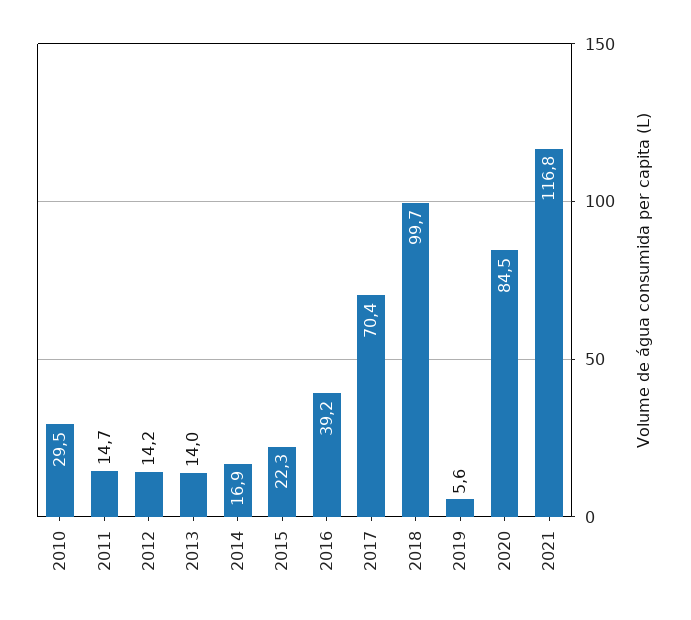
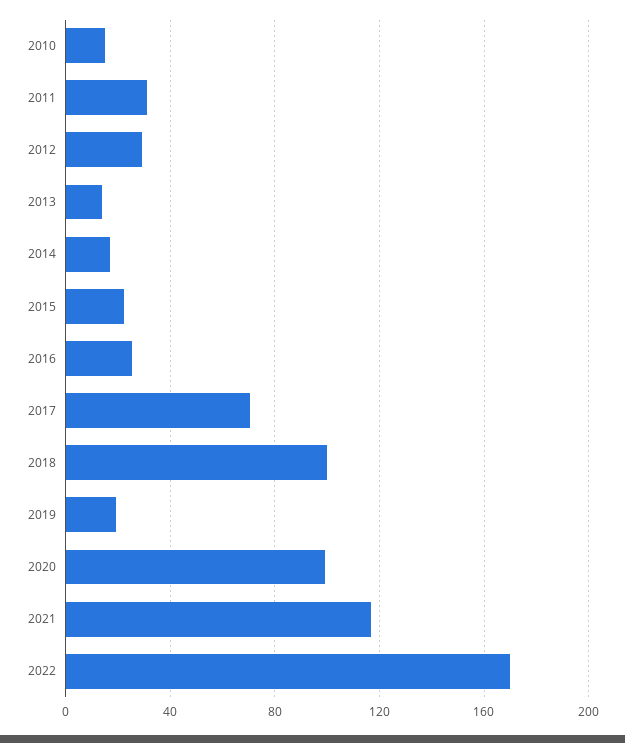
2010: 29.5 -> 15
2011: 14.7 -> 30
2012: 14.2 -> 30
2016: 39.2 -> 25
2019: 5.6 -> 20
2020: 84.5 -> 100
2022: none -> 170

